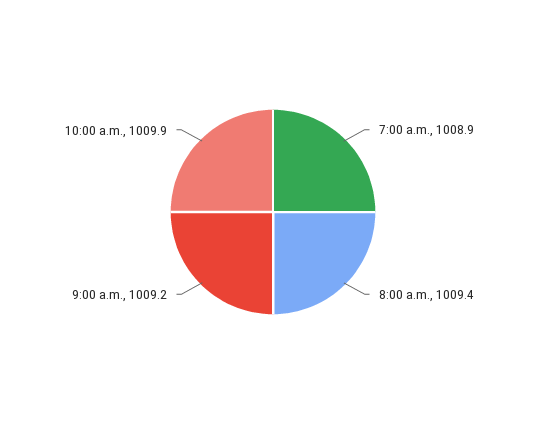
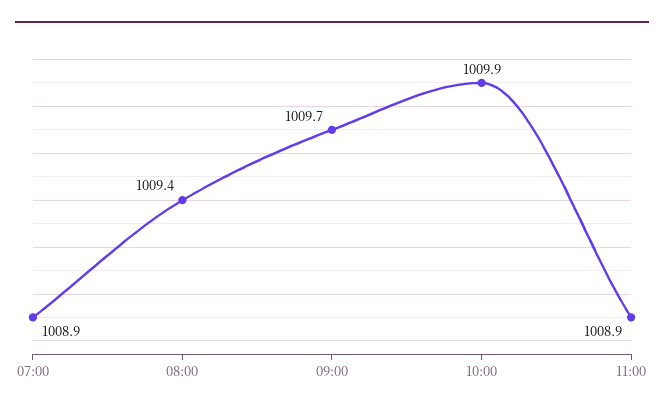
9:00 a.m.: 1009.2 -> 1009.7
11:00: none -> 1008.9

